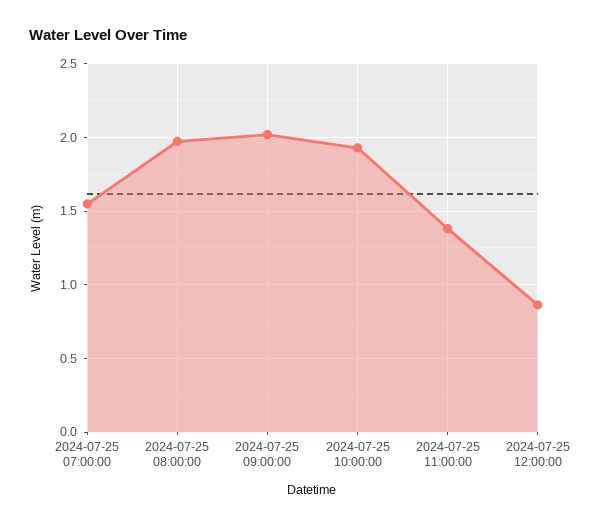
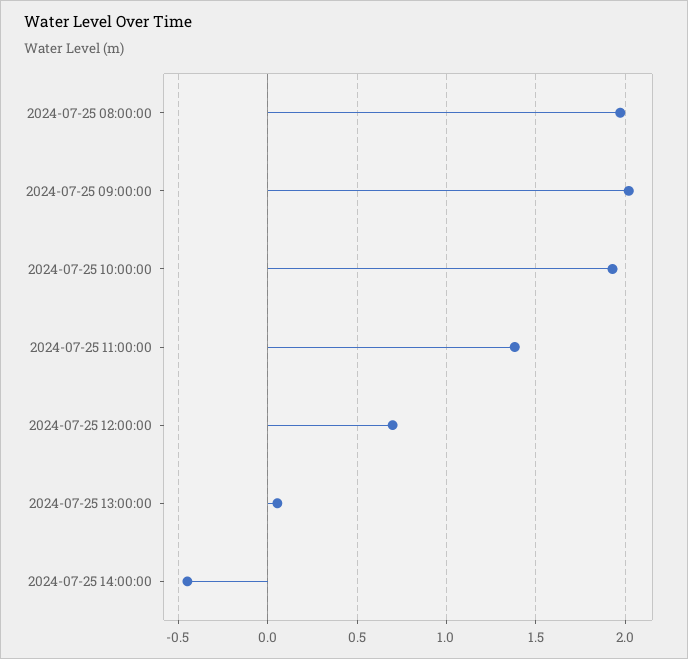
2024-07-25 07:00:00: 1.55 -> none
2024-07-25 12:00:00: 0.85 -> 0.7
2024-07-25 13:00:00: none -> 0.05
2024-07-25 14:00:00: none -> -0.45

